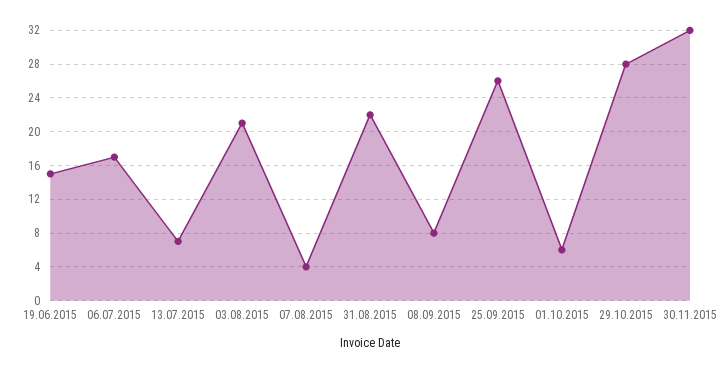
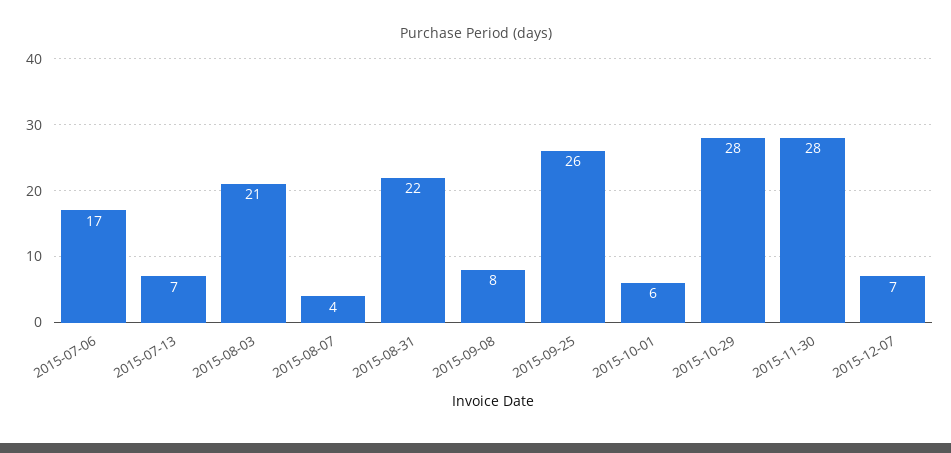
19.06.2015: 15 -> none
30.11.2015: 32 -> 28
2015-12-07: none -> 7

